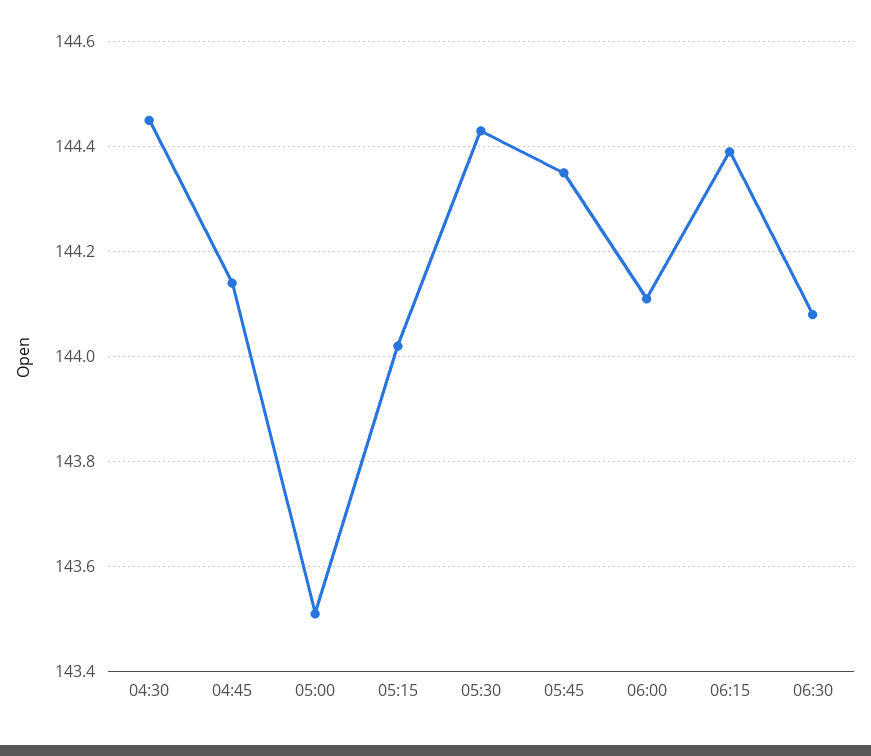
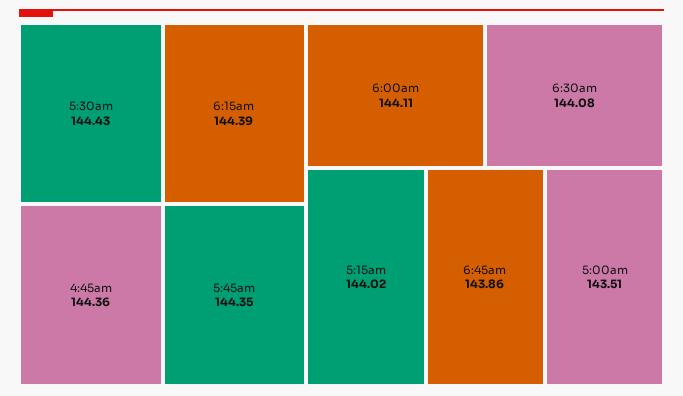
04:30: 144.45 -> none
04:45: 144.15 -> 144.36
6:45am: none -> 143.86

